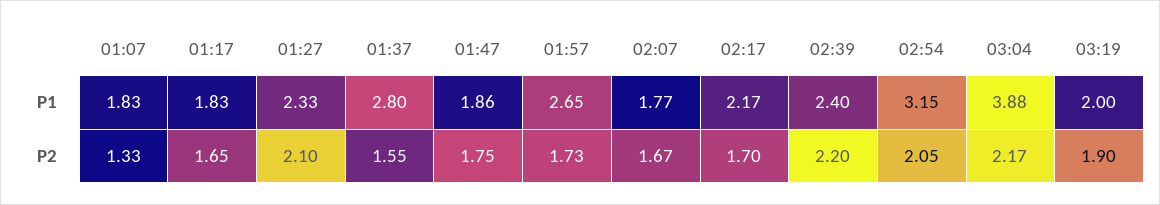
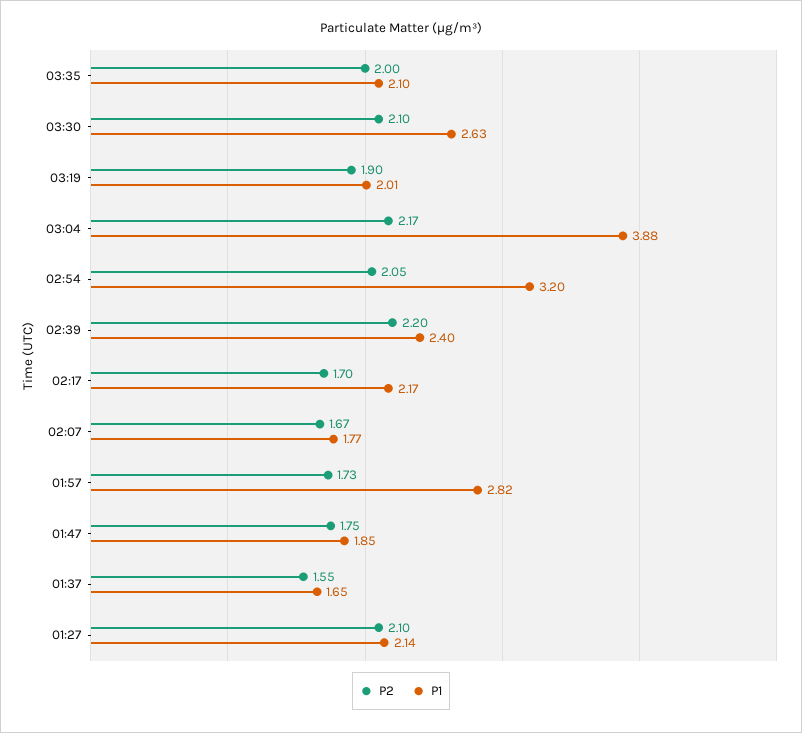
P1, 01:07: 1.83 -> none
P1, 01:17: 1.83 -> none
P1, 01:27: 2.33 -> 2.14
P1, 01:37: 2.8 -> 1.65
P1, 01:47: 1.86 -> 1.85
P1, 01:57: 2.65 -> 2.82
P1, 02:54: 3.15 -> 3.2
P1, 03:19: 2 -> 2.01
P2, 01:07: 1.33 -> none
P2, 01:17: 1.65 -> none
P2, 03:35: none -> 2
P1, 03:35: none -> 2.1
P2, 03:30: none -> 2.1
P1, 03:30: none -> 2.63

